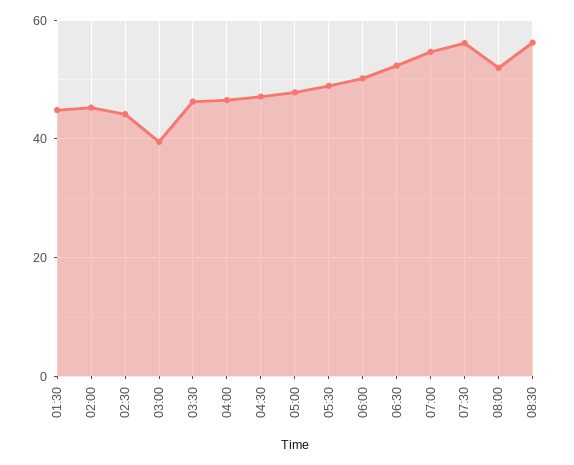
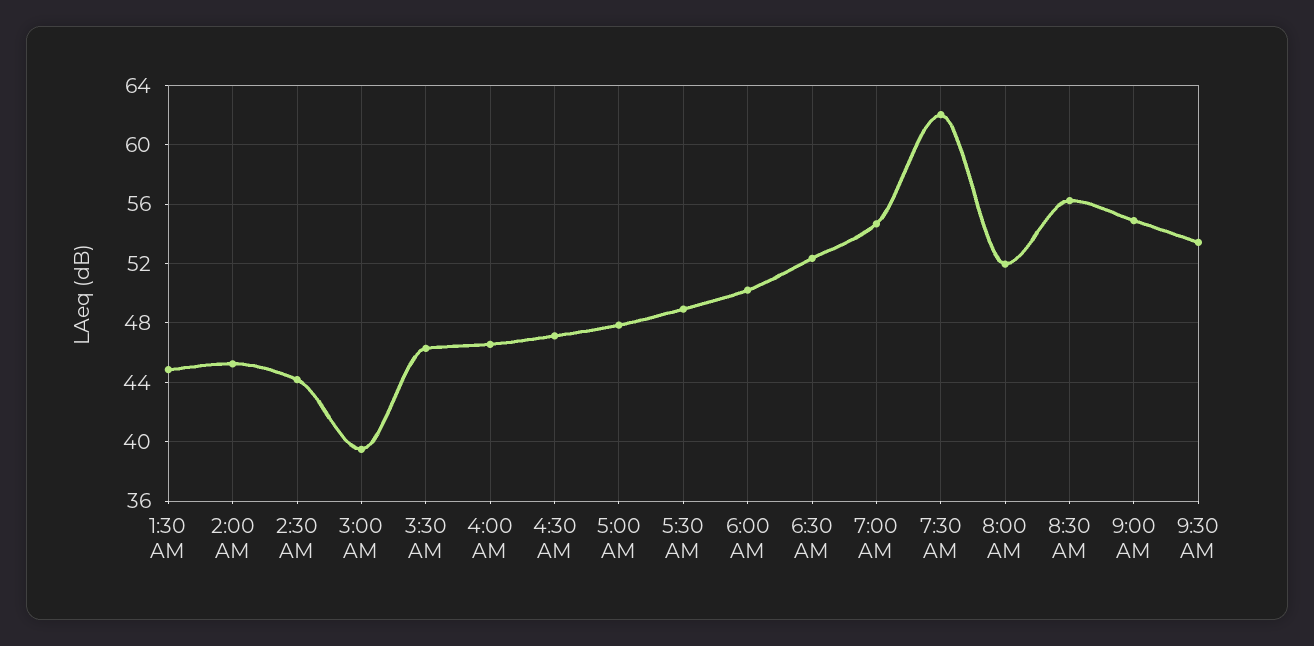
07:30: 56 -> 62
9:00 AM: none -> 55
9:30 AM: none -> 53.5

